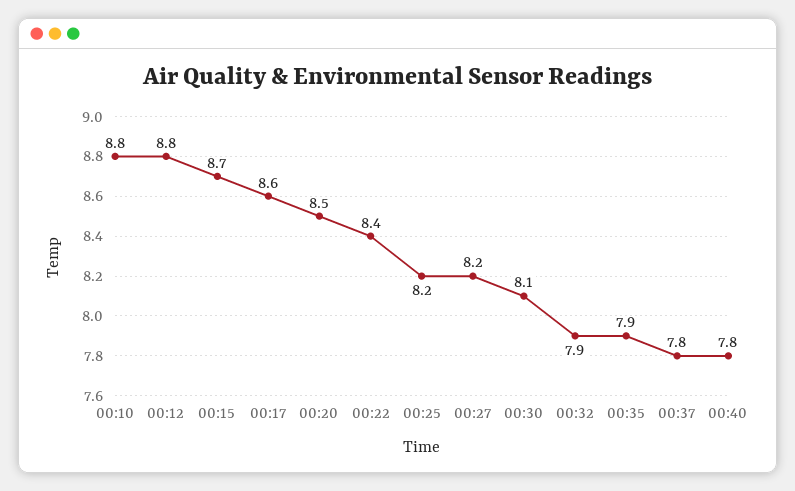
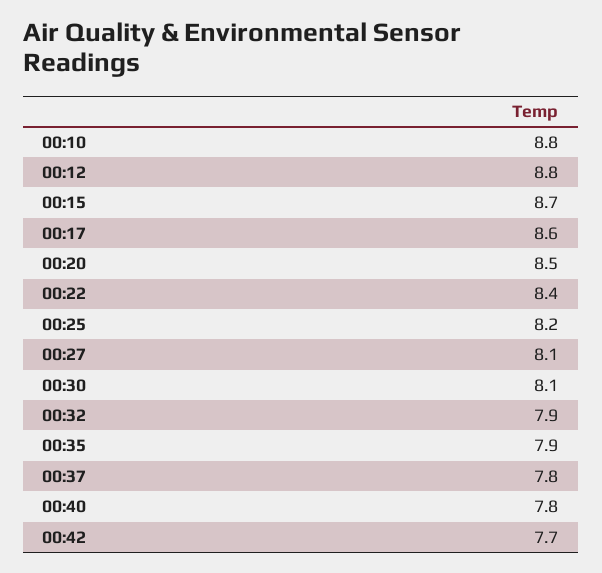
00:27: 8.2 -> 8.1
00:42: none -> 7.7

